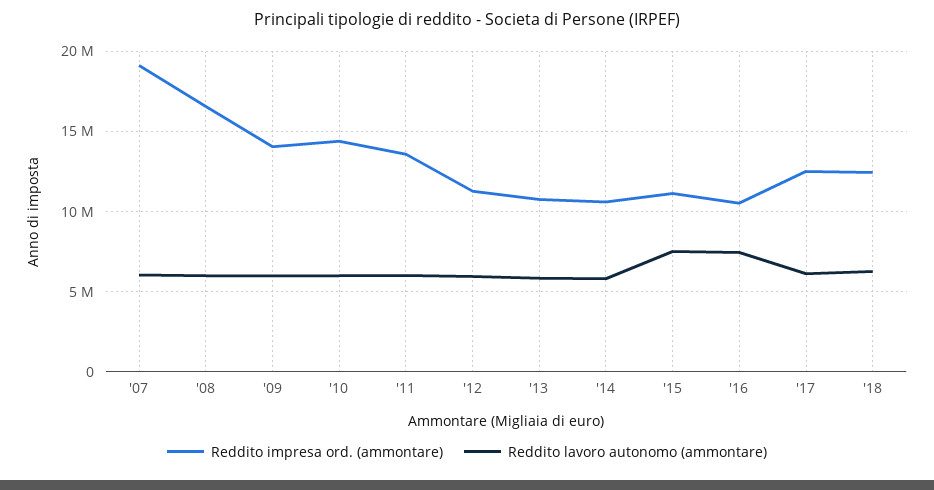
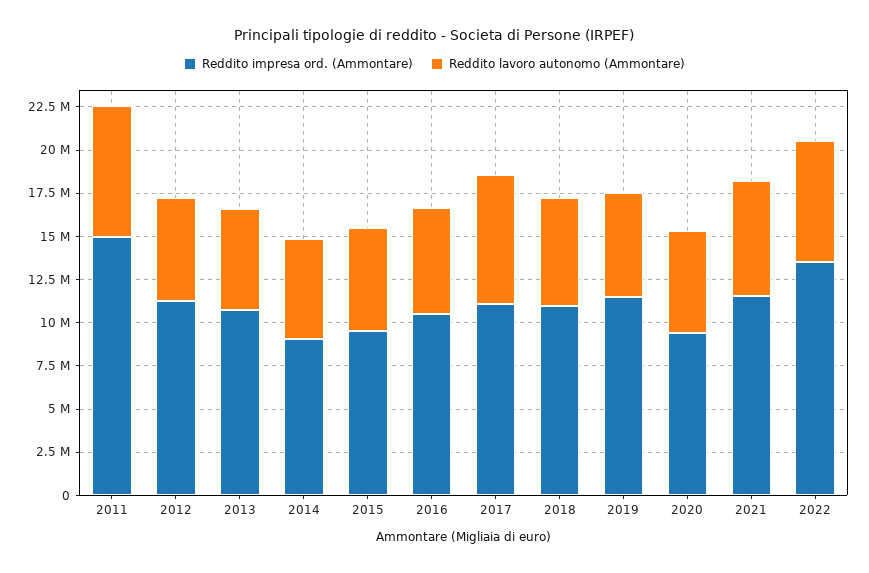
Reddito impresa ord. (ammontare), '07: 19000000 -> none
Reddito lavoro autonomo (ammontare), '07: 6000000 -> none
Reddito impresa ord. (ammontare), '08: 16500000 -> none
Reddito lavoro autonomo (ammontare), '08: 6000000 -> none
Reddito impresa ord. (ammontare), '09: 14000000 -> none
Reddito lavoro autonomo (ammontare), '09: 6000000 -> none
Reddito impresa ord. (ammontare), '10: 14500000 -> none
Reddito lavoro autonomo (ammontare), '10: 6000000 -> none
Reddito impresa ord. (ammontare), '11: 13500000 -> 15000000
Reddito lavoro autonomo (ammontare), '11: 6000000 -> 7500000
Reddito impresa ord. (ammontare), '14: 10500000 -> 9000000
Reddito impresa ord. (ammontare), '15: 11000000 -> 9500000
Reddito lavoro autonomo (ammontare), '15: 7500000 -> 6000000
Reddito lavoro autonomo (ammontare), '16: 7500000 -> 6000000
Reddito impresa ord. (ammontare), '17: 12500000 -> 11000000
Reddito lavoro autonomo (ammontare), '17: 6000000 -> 7500000
Reddito impresa ord. (ammontare), '18: 12500000 -> 11000000
Reddito impresa ord. (ammontare), 2019: none -> 11500000
Reddito lavoro autonomo (ammontare), 2019: none -> 6000000
Reddito impresa ord. (ammontare), 2020: none -> 9500000
Reddito lavoro autonomo (ammontare), 2020: none -> 6000000
Reddito impresa ord. (ammontare), 2021: none -> 11500000
Reddito lavoro autonomo (ammontare), 2021: none -> 6500000
Reddito impresa ord. (ammontare), 2022: none -> 13500000
Reddito lavoro autonomo (ammontare), 2022: none -> 7000000

